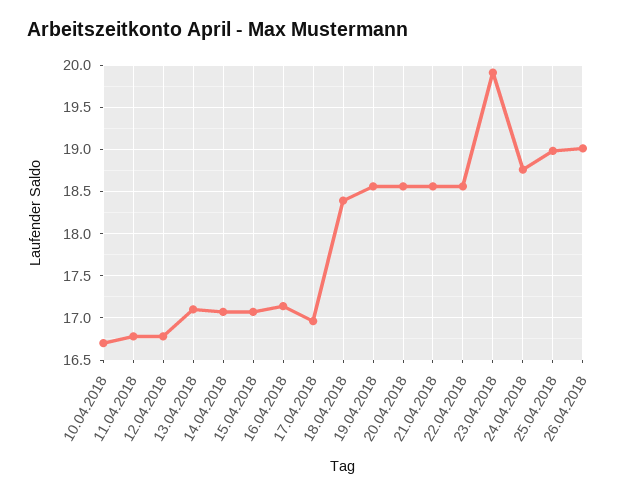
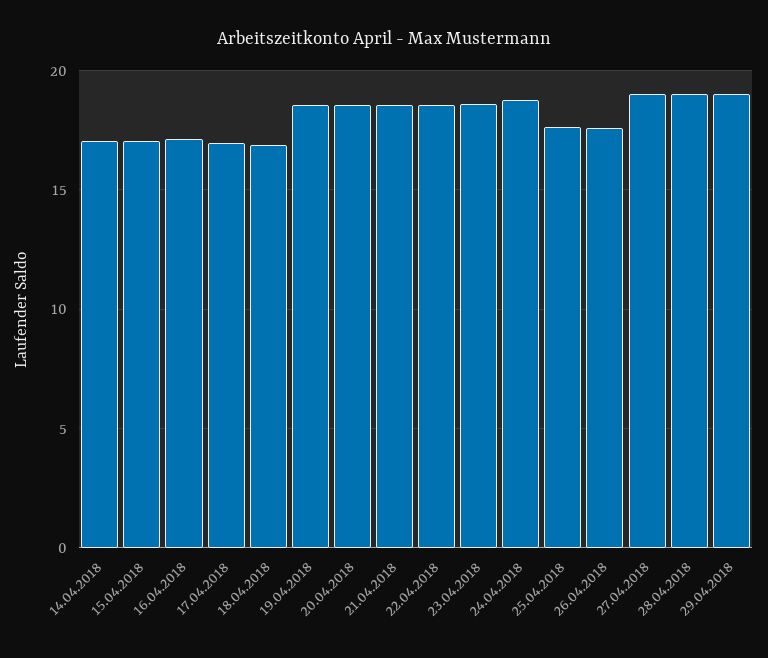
10.04.2018: 16.7 -> none
11.04.2018: 16.8 -> none
12.04.2018: 16.8 -> none
13.04.2018: 17.1 -> none
18.04.2018: 18.4 -> 17
23.04.2018: 19.9 -> 18.5
25.04.2018: 19 -> 17.5
26.04.2018: 19 -> 17.5
27.04.2018: none -> 19
28.04.2018: none -> 19
29.04.2018: none -> 19

